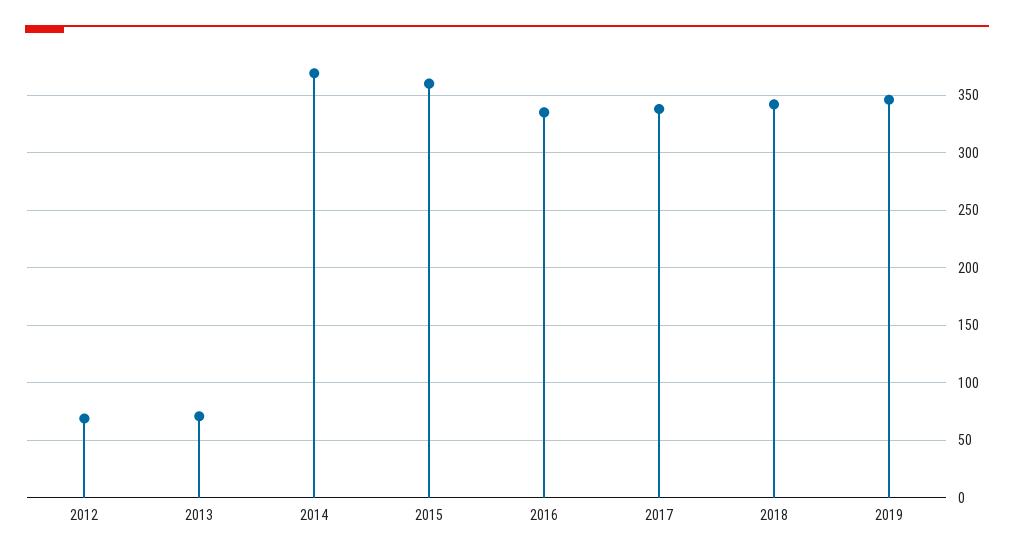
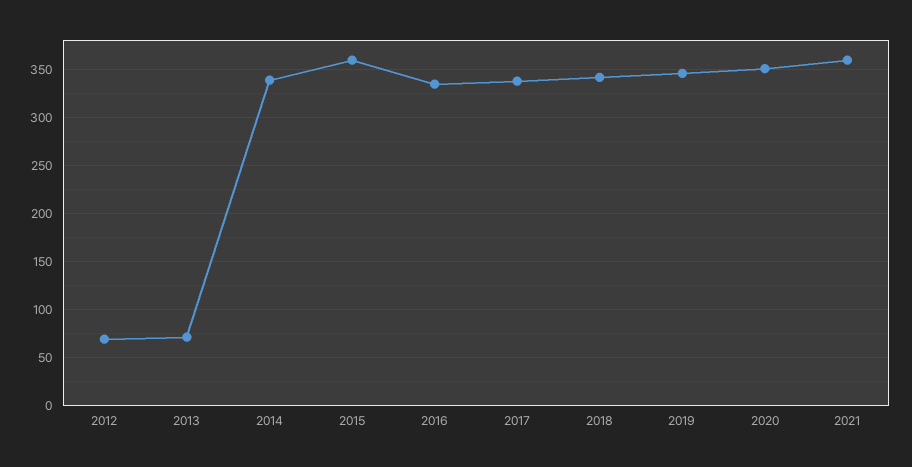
2014: 370 -> 340
2020: none -> 350
2021: none -> 360

